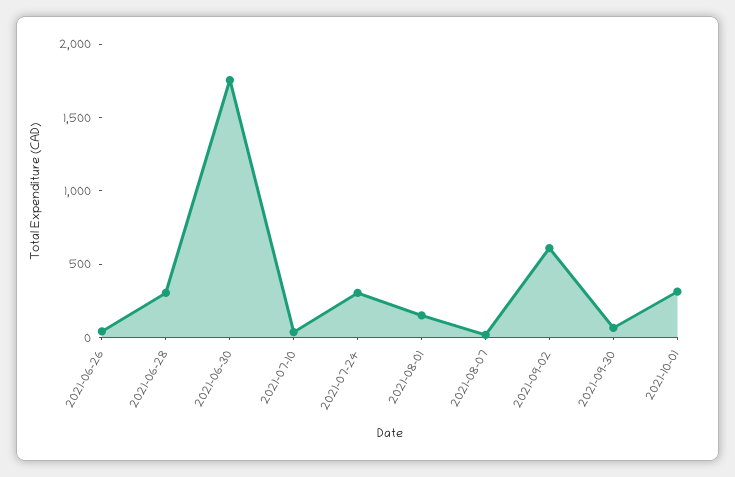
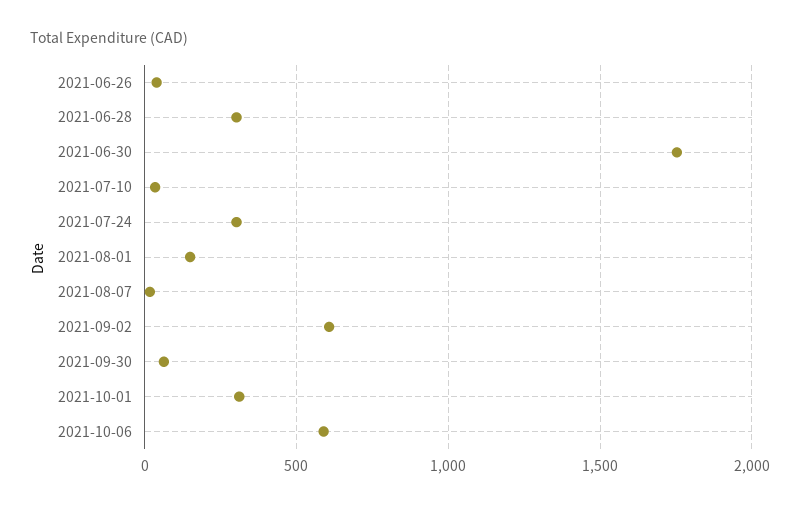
2021-10-06: none -> 600

